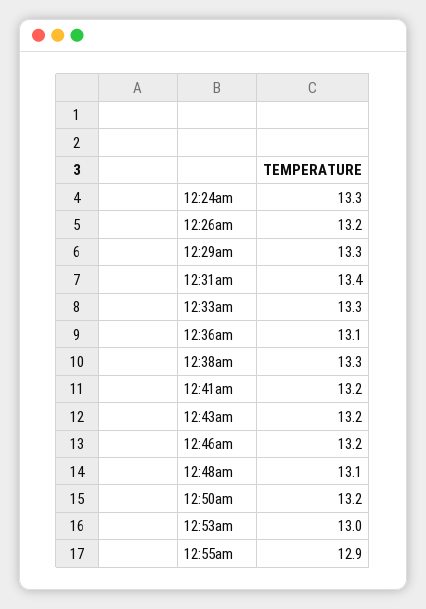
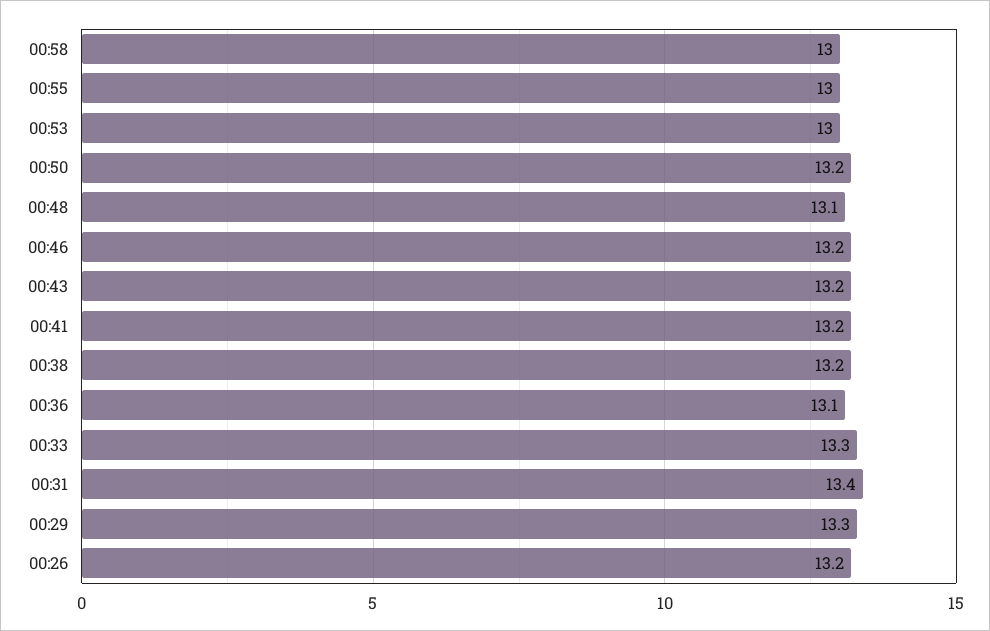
12:24am: 13.3 -> none
12:38am: 13.3 -> 13.2
12:55am: 12.9 -> 13
00:58: none -> 13

